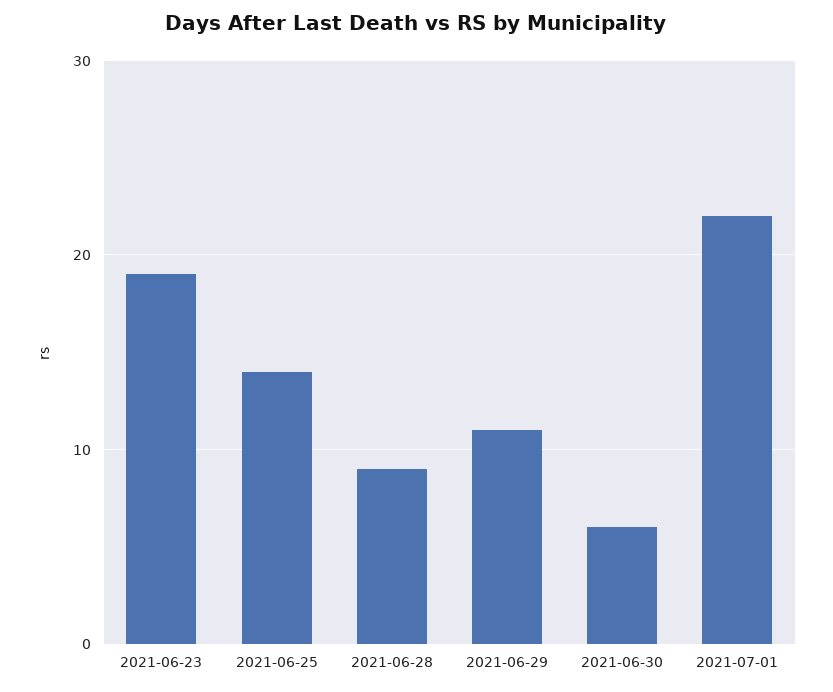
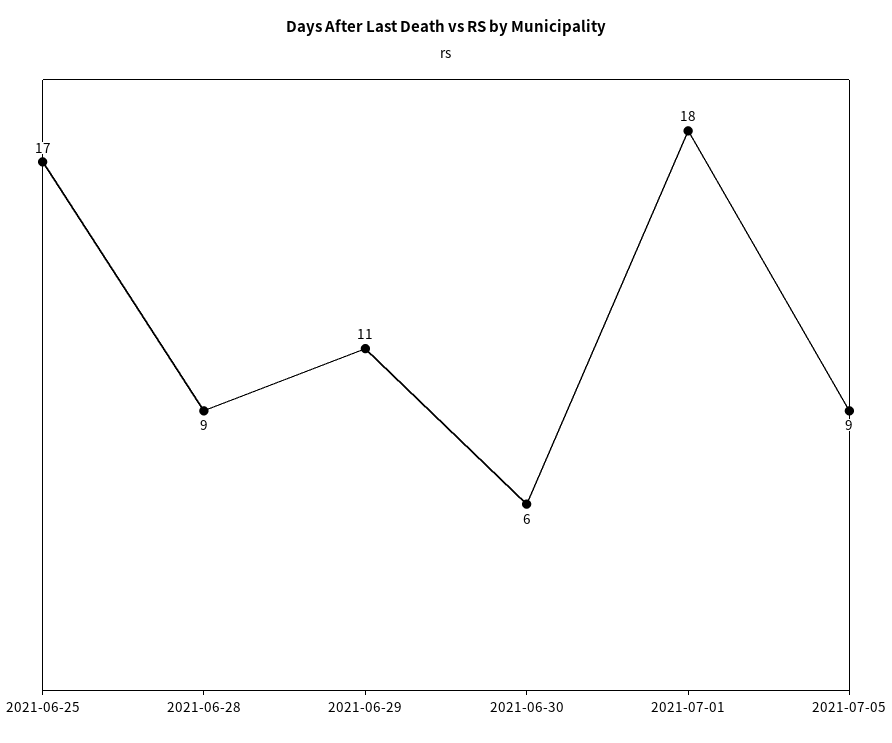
2021-06-23: 19 -> none
2021-06-25: 14 -> 17
2021-07-01: 22 -> 18
2021-07-05: none -> 9

